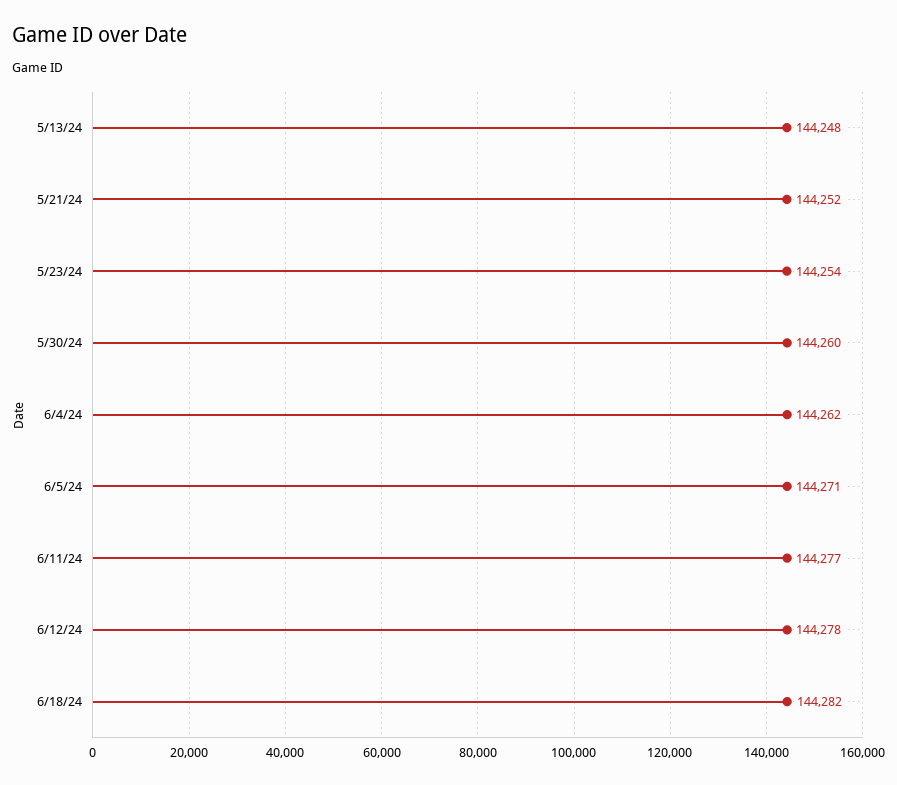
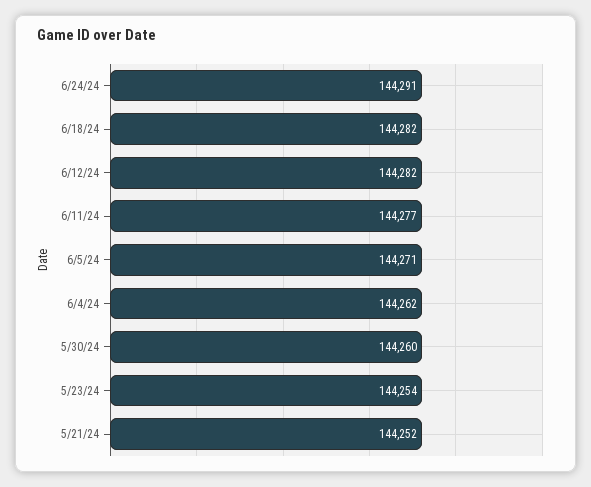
5/13/24: 144248 -> none
6/12/24: 144278 -> 144282
6/24/24: none -> 144291

